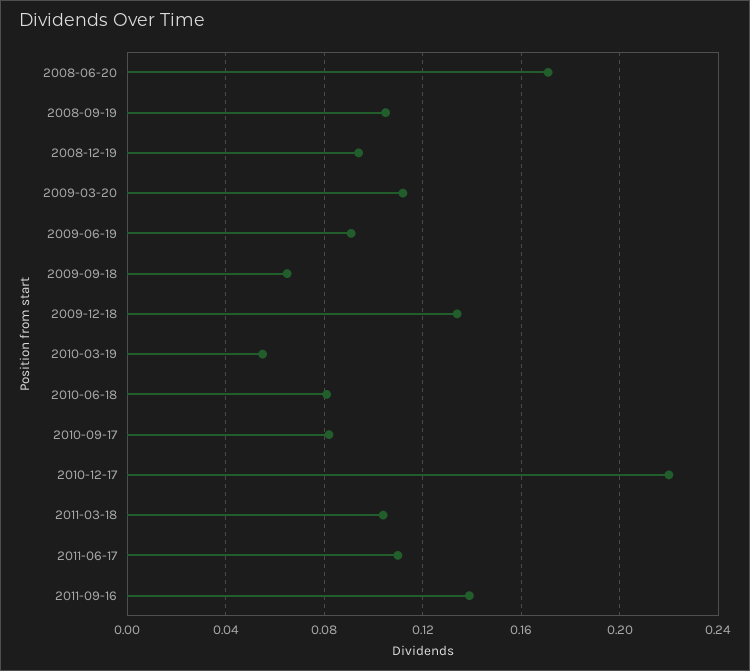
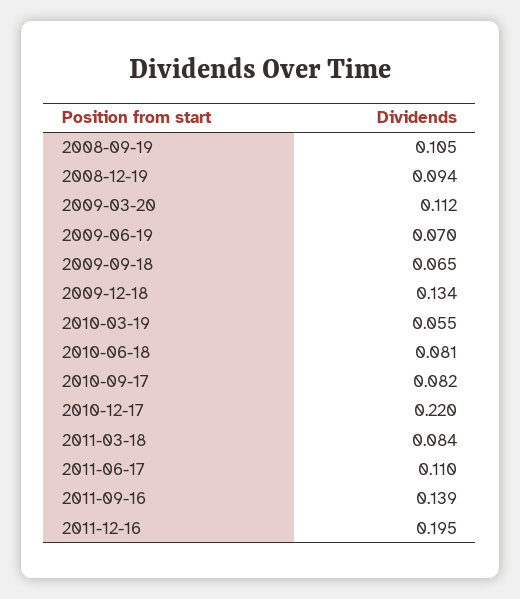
2008-06-20: 0.17 -> none
2009-06-19: 0.09 -> 0.07
2011-03-18: 0.105 -> 0.084
2011-12-16: none -> 0.195

